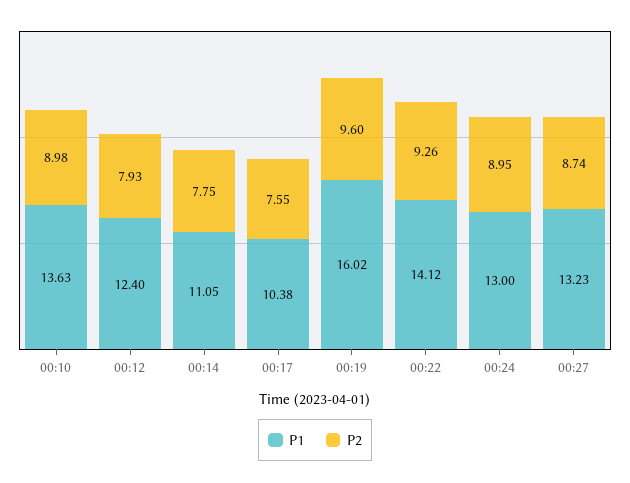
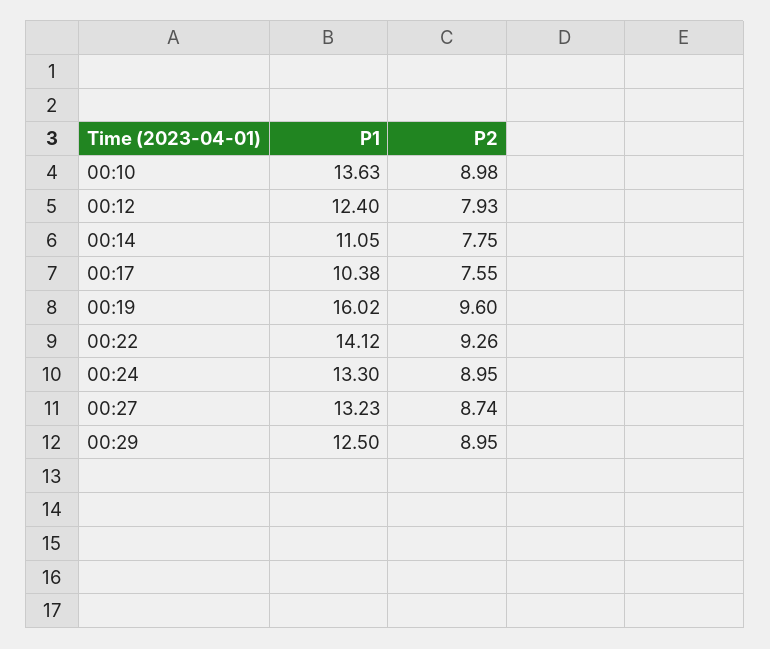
P1, 00:24: 13 -> 13.3
P1, 00:29: none -> 12.5
P2, 00:29: none -> 8.95

